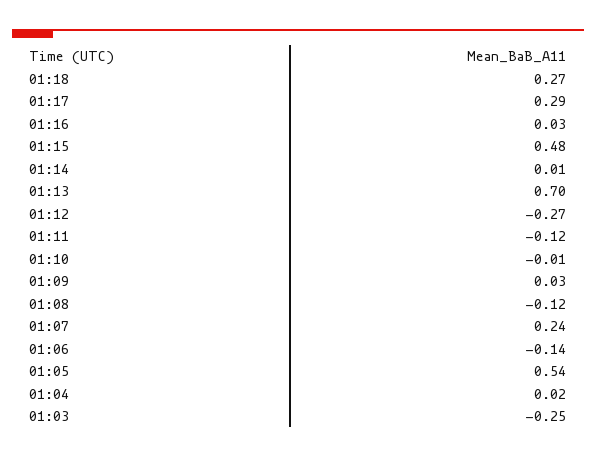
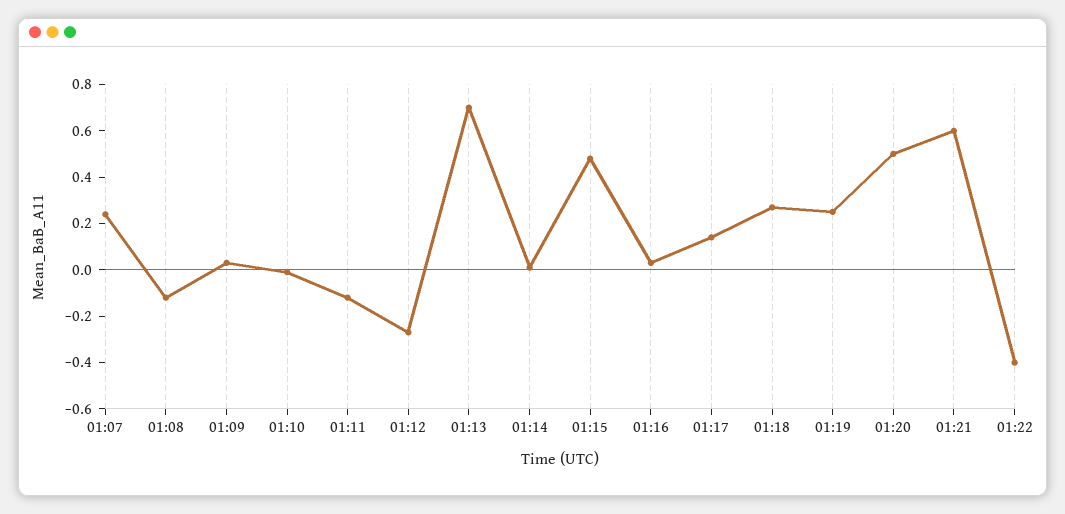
01:17: 0.29 -> 0.15
01:06: -0.14 -> none
01:05: 0.54 -> none
01:04: 0.02 -> none
01:03: -0.25 -> none
01:19: none -> 0.25
01:20: none -> 0.5
01:21: none -> 0.6
01:22: none -> -0.4

